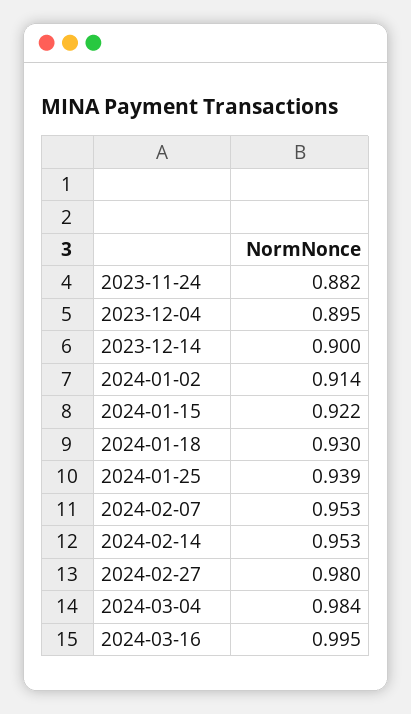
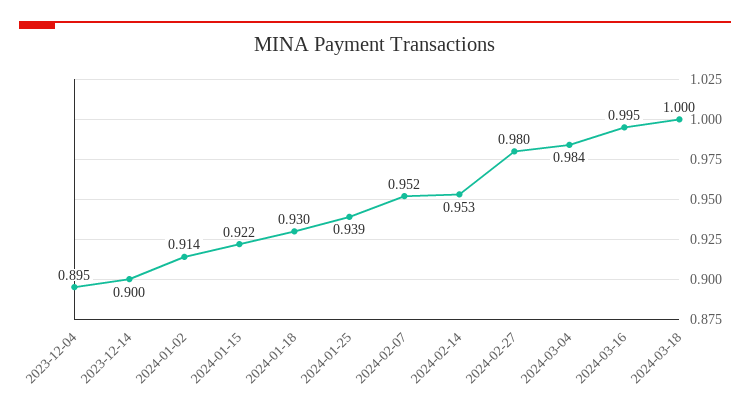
2023-11-24: 0.882 -> none
2024-02-07: 0.953 -> 0.952
2024-03-18: none -> 1

